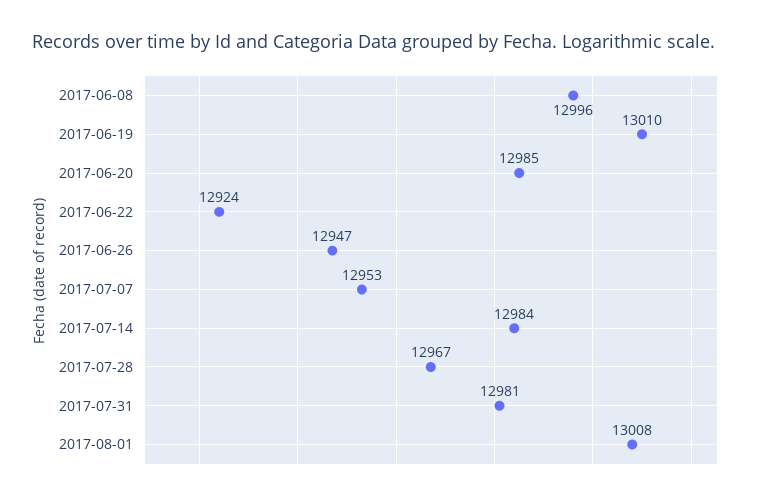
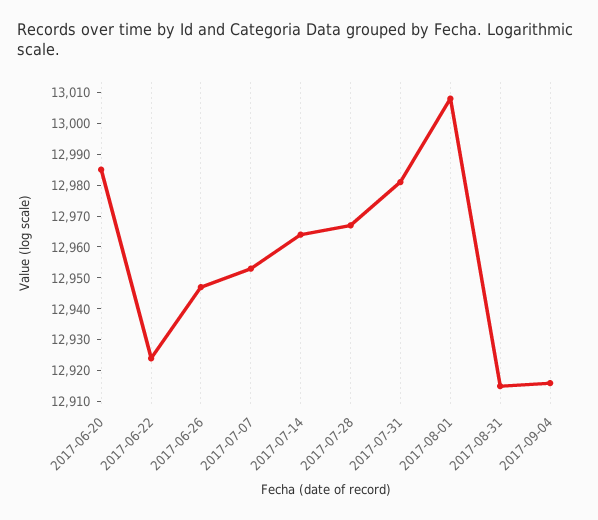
2017-06-08: 12996 -> none
2017-06-19: 13010 -> none
2017-07-14: 12984 -> 12965
2017-08-31: none -> 12915
2017-09-04: none -> 12915

